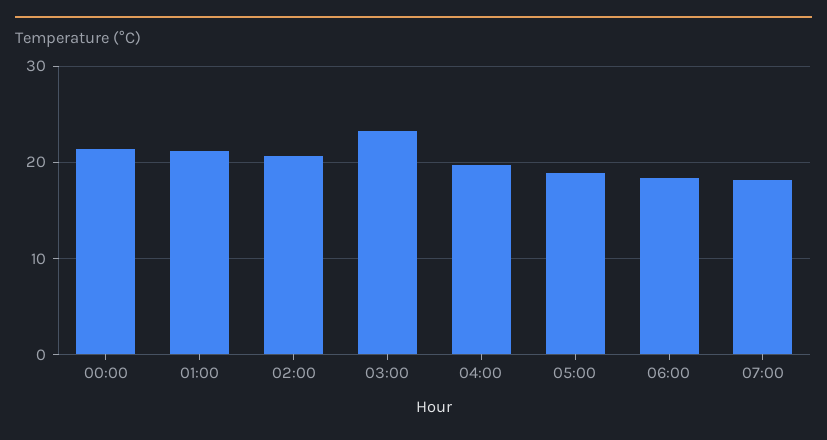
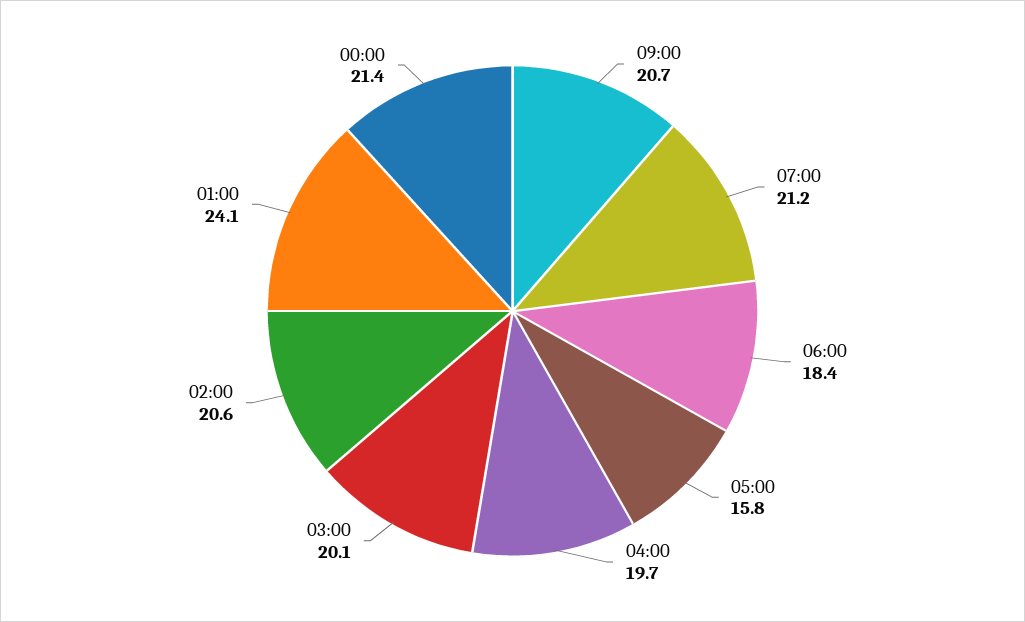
01:00: 21 -> 24.1
03:00: 23 -> 20.1
05:00: 19 -> 15.8
07:00: 18 -> 21.2
09:00: none -> 20.7

